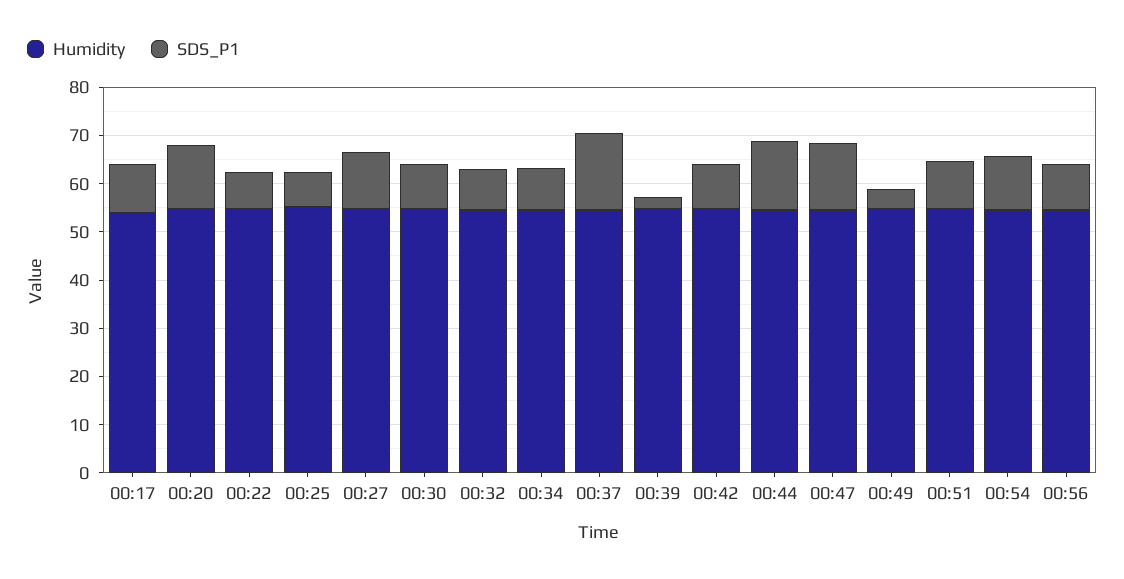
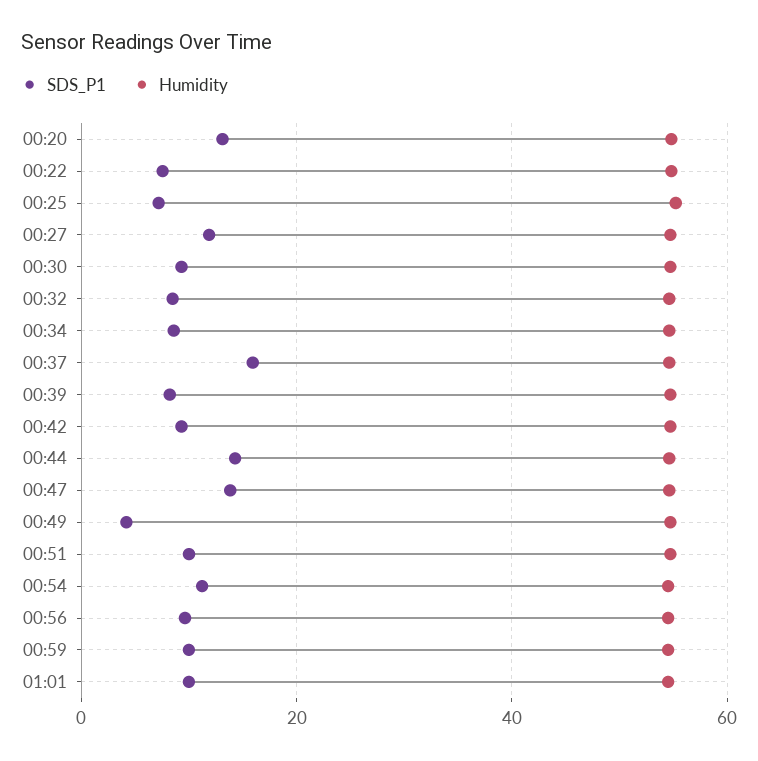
Humidity, 00:17: 54 -> none
SDS_P1, 00:17: 10 -> none
SDS_P1, 00:39: 2 -> 8
SDS_P1, 00:59: none -> 10
Humidity, 00:59: none -> 54
SDS_P1, 01:01: none -> 10
Humidity, 01:01: none -> 54

